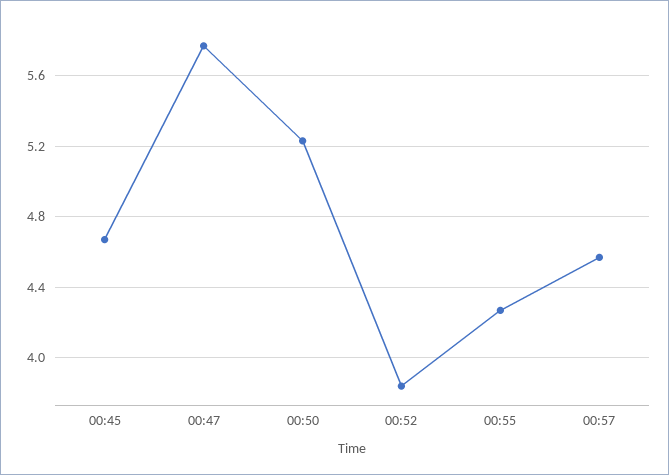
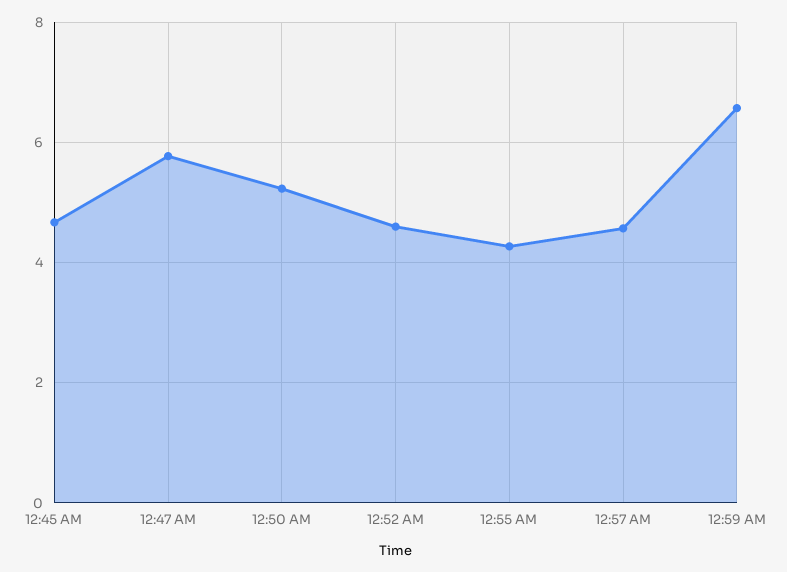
00:52: 3.85 -> 4.6
12:59 AM: none -> 6.6

